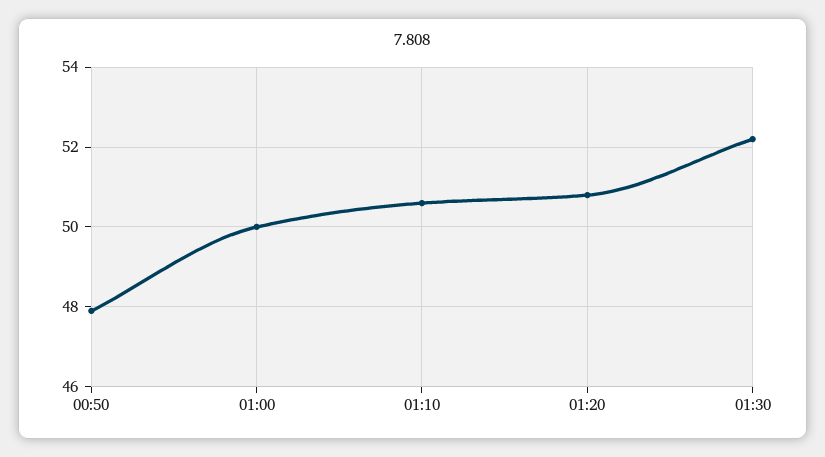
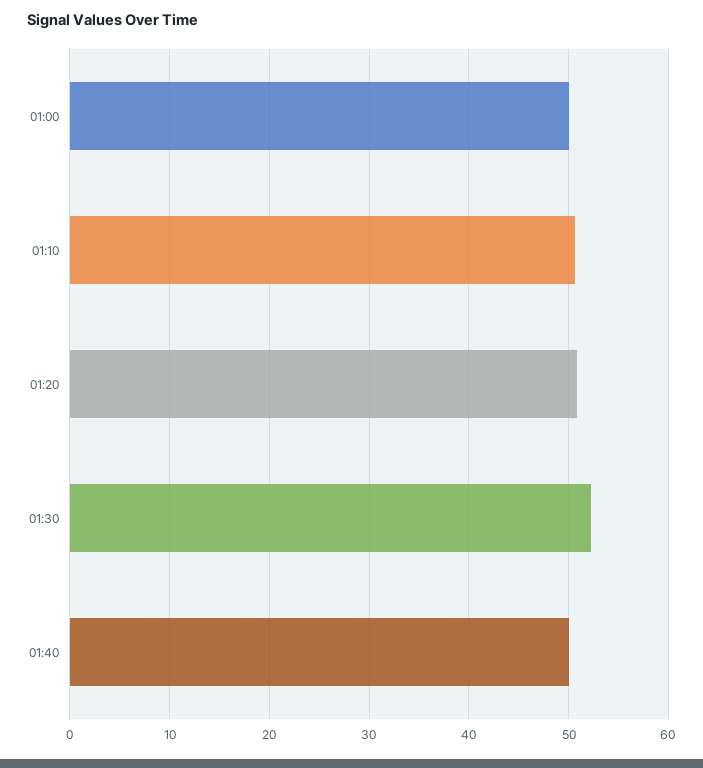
00:50: 48 -> none
01:40: none -> 50

